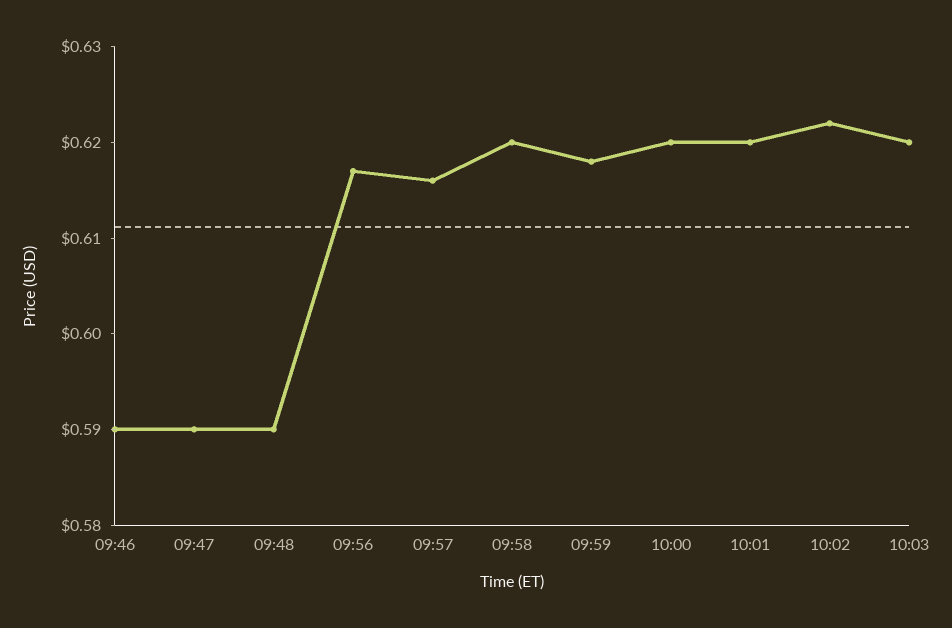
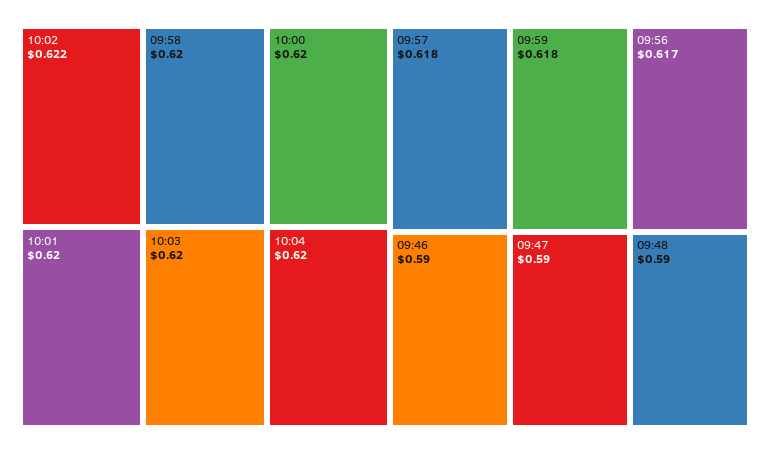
09:57: 0.616 -> 0.618
10:04: none -> 0.62

